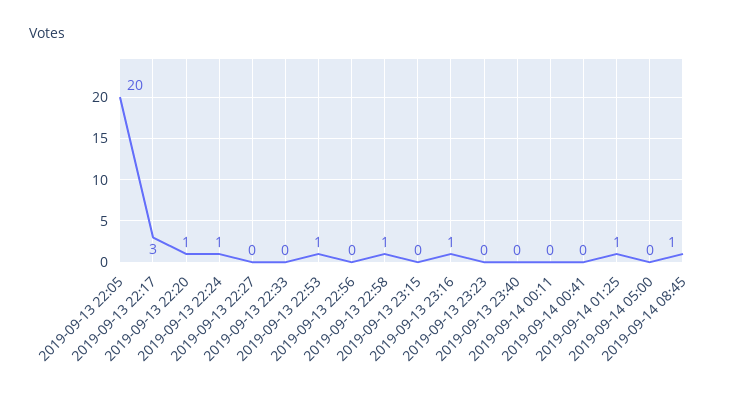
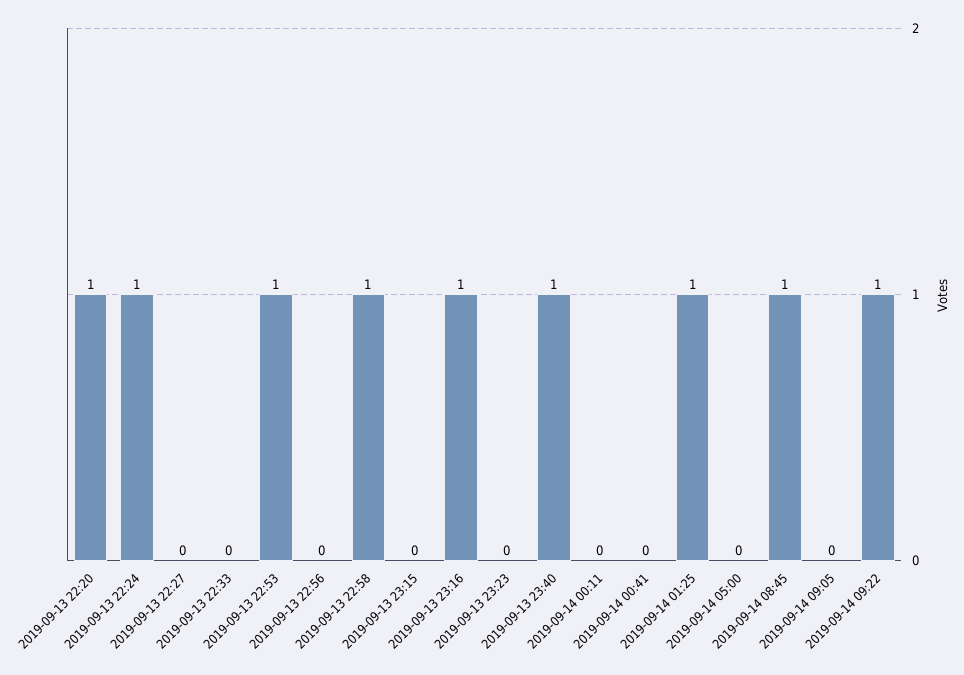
2019-09-13 22:05: 20 -> none
2019-09-13 22:17: 3 -> none
2019-09-13 23:40: 0 -> 1
2019-09-14 09:05: none -> 0
2019-09-14 09:22: none -> 1

